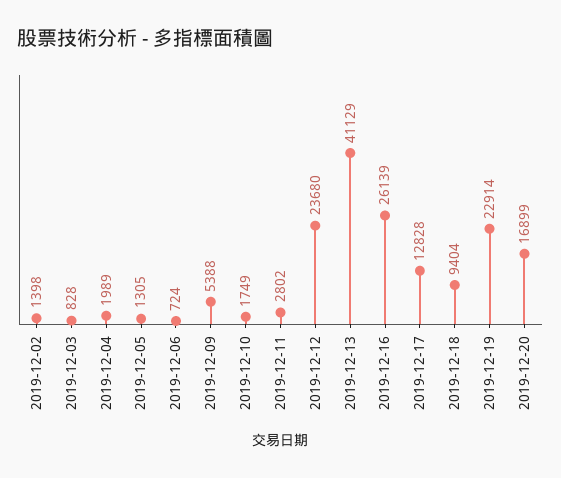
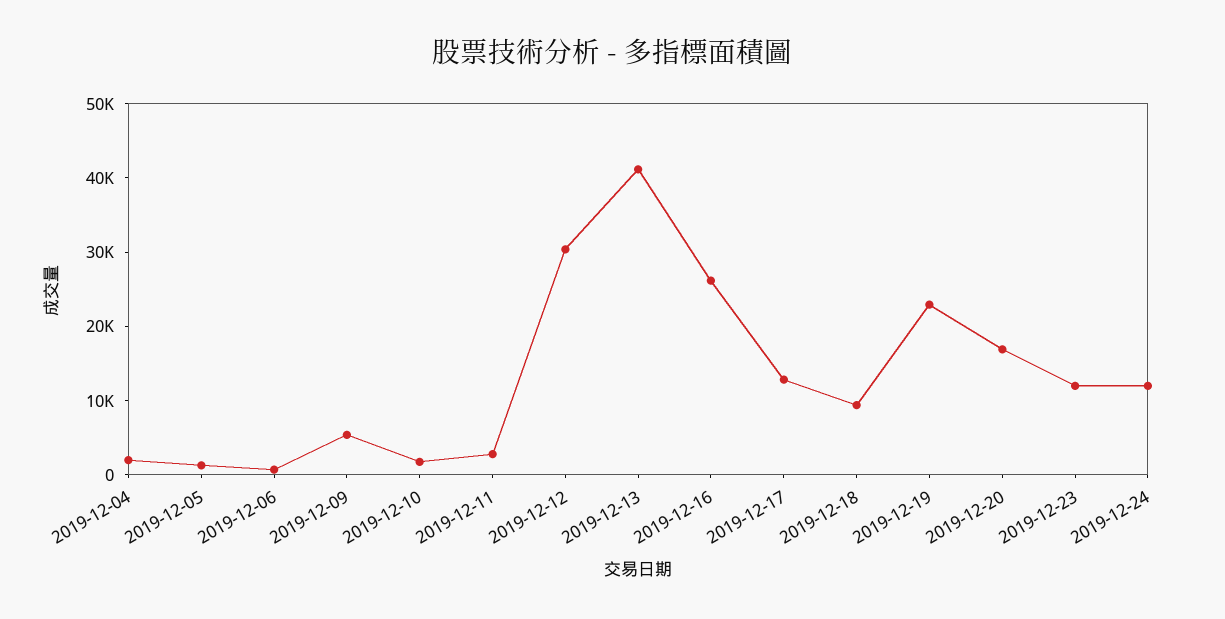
2019-12-02: 1398 -> none
2019-12-03: 828 -> none
2019-12-12: 23680 -> 30000
2019-12-23: none -> 12000
2019-12-24: none -> 12000

